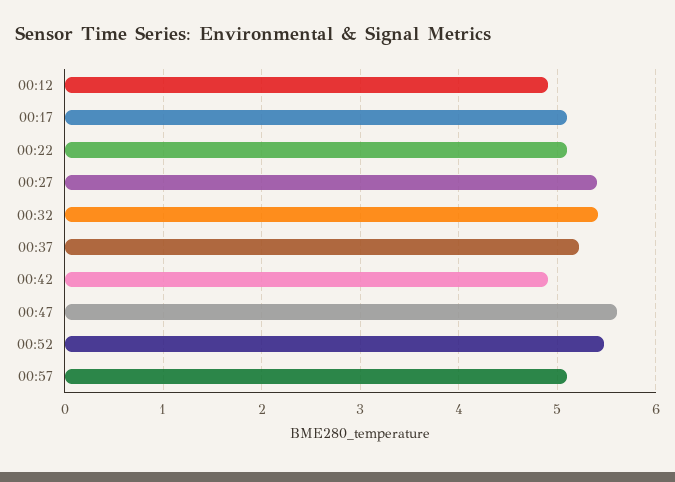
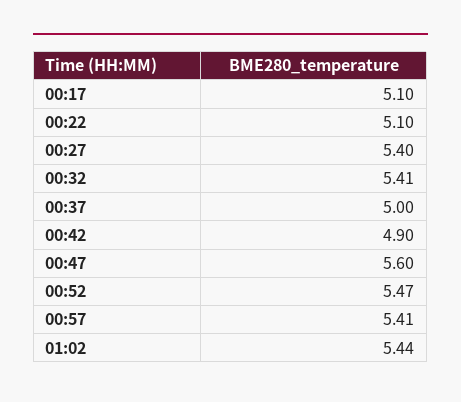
00:12: 4.9 -> none
00:37: 5.2 -> 5
00:57: 5.1 -> 5.41
01:02: none -> 5.44

